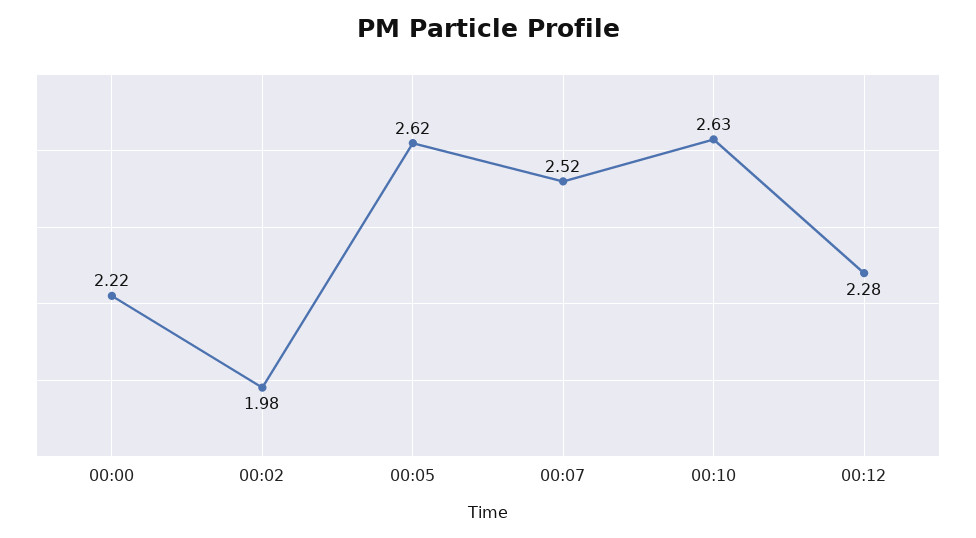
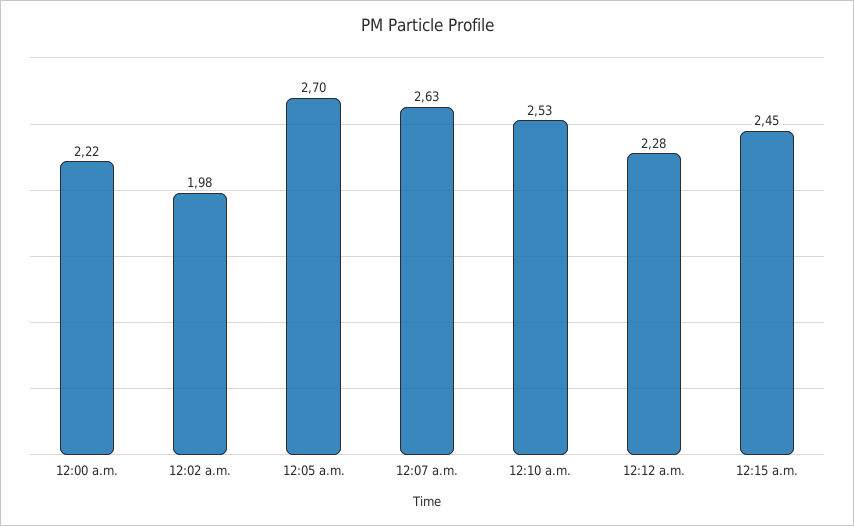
00:05: 2.62 -> 2.7
00:07: 2.52 -> 2.63
00:10: 2.63 -> 2.53
12:15 a.m.: none -> 2.45

